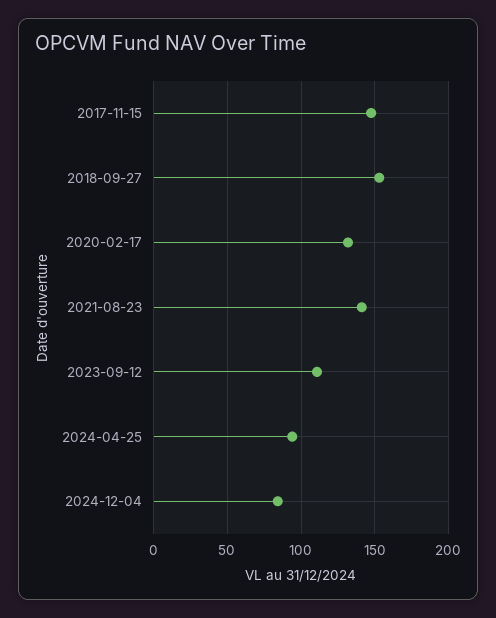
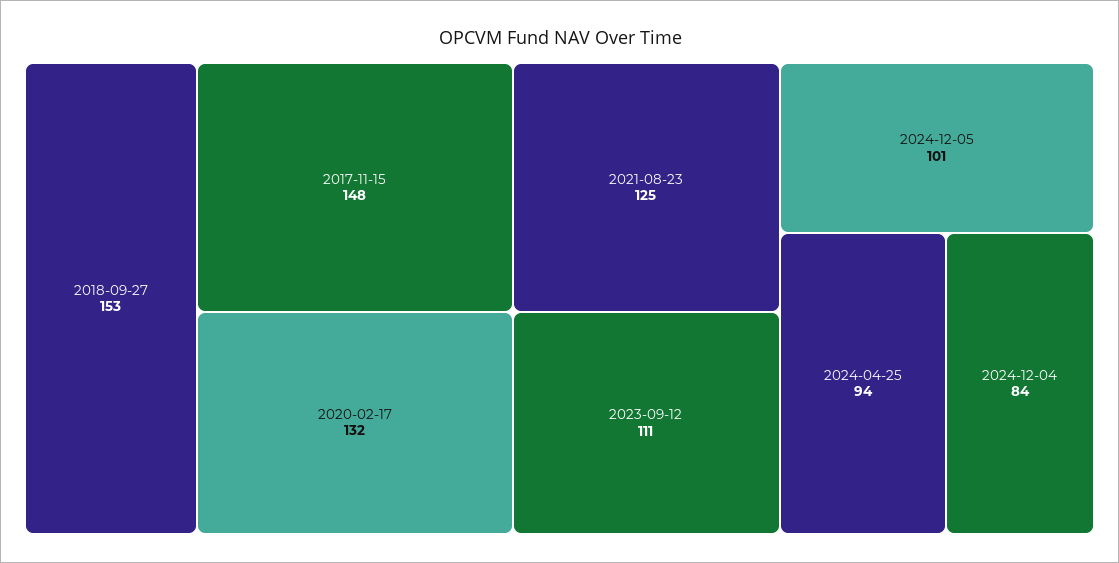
2021-08-23: 140 -> 125
2024-12-05: none -> 101

